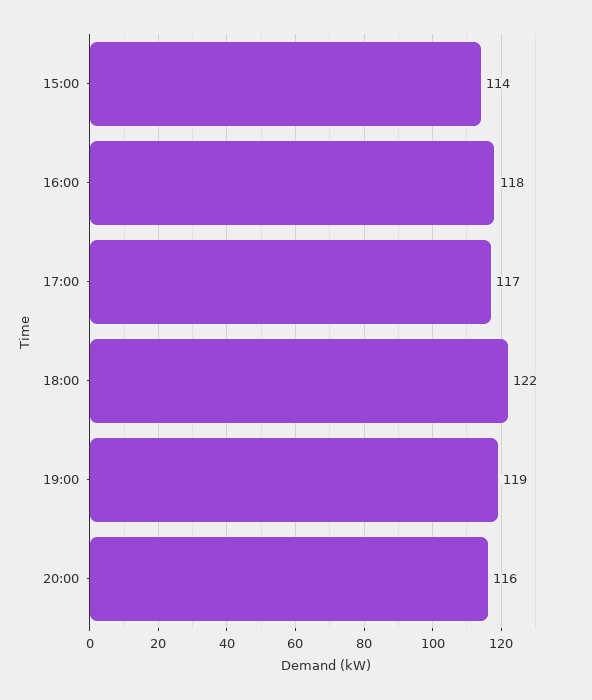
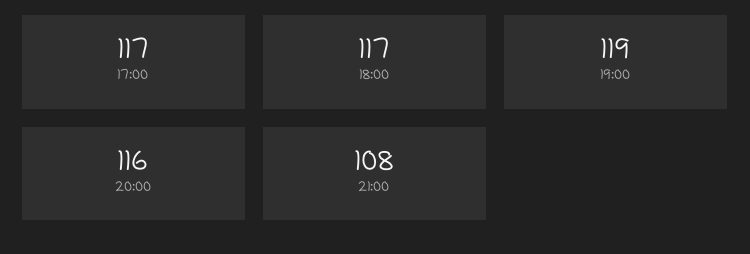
15:00: 114 -> none
16:00: 118 -> none
18:00: 122 -> 117
21:00: none -> 108

